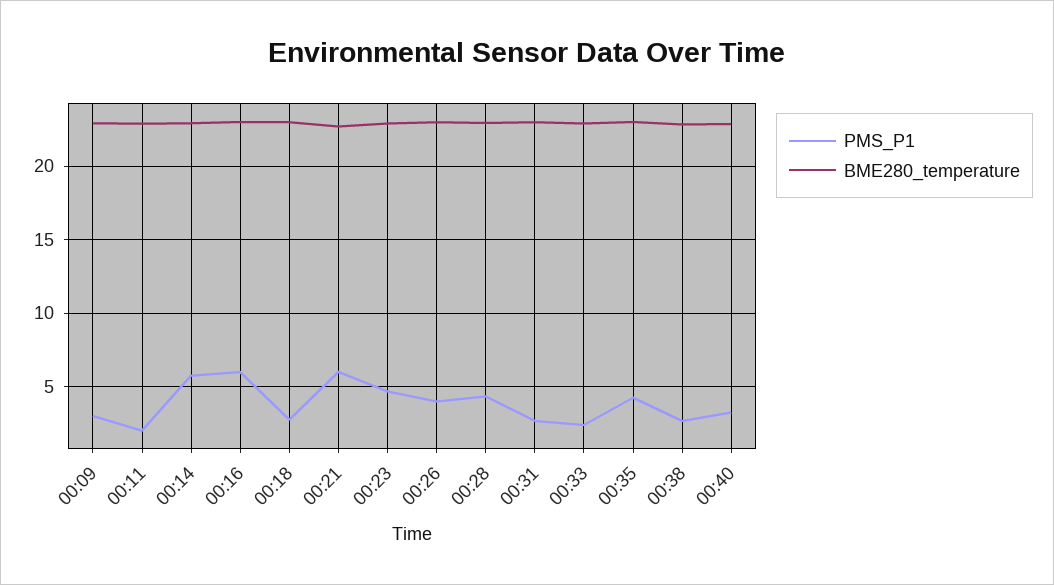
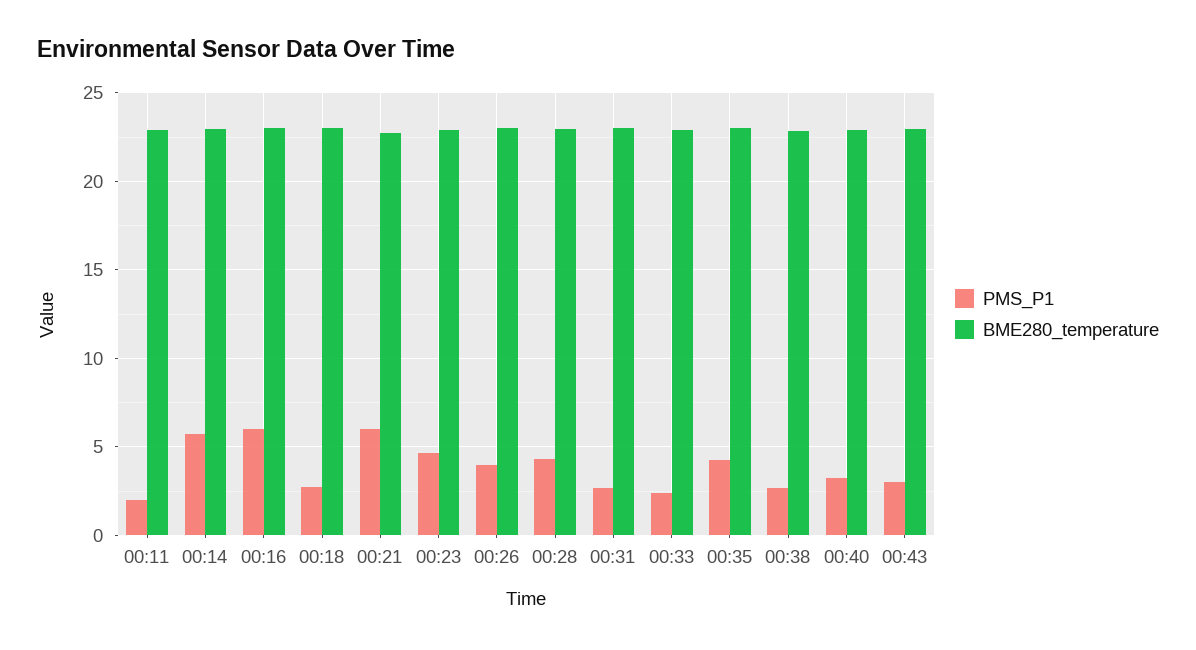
PMS_P1, 00:09: 3 -> none
BME280_temperature, 00:09: 23 -> none
PMS_P1, 00:43: none -> 3
BME280_temperature, 00:43: none -> 23

